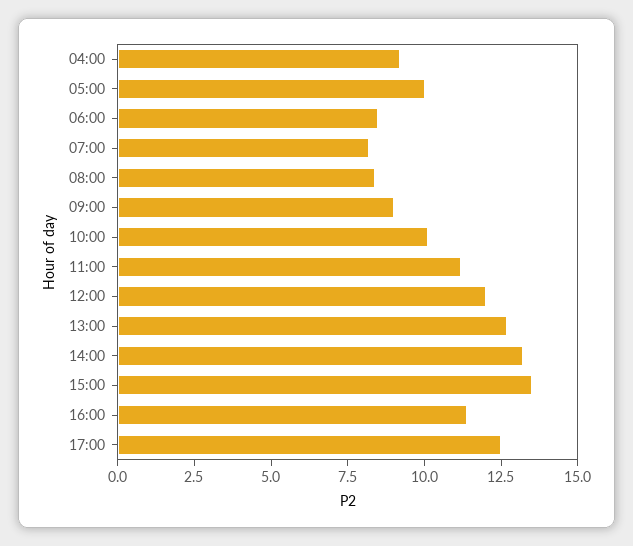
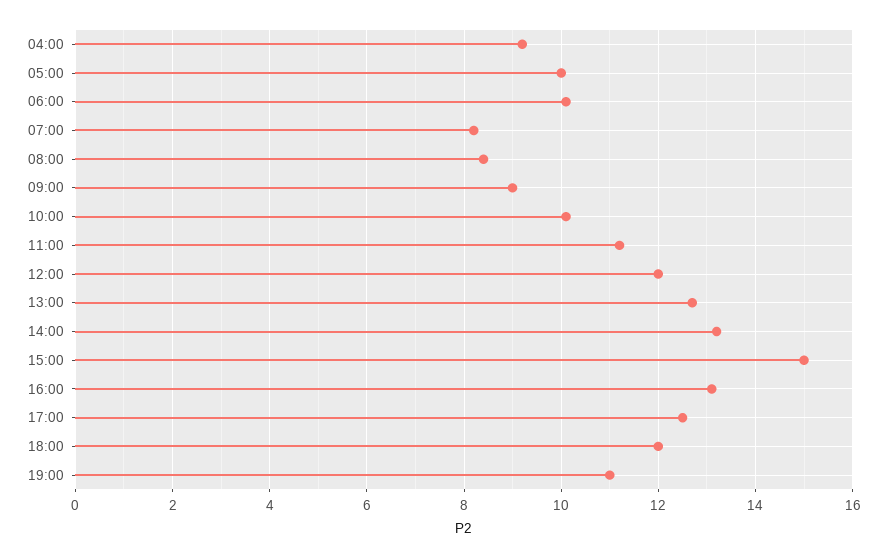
06:00: 8.5 -> 10
15:00: 13.5 -> 15
16:00: 11.5 -> 13
18:00: none -> 12
19:00: none -> 11

